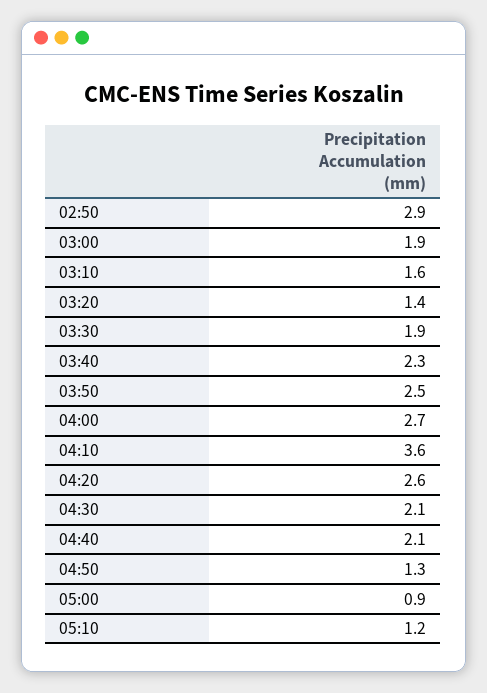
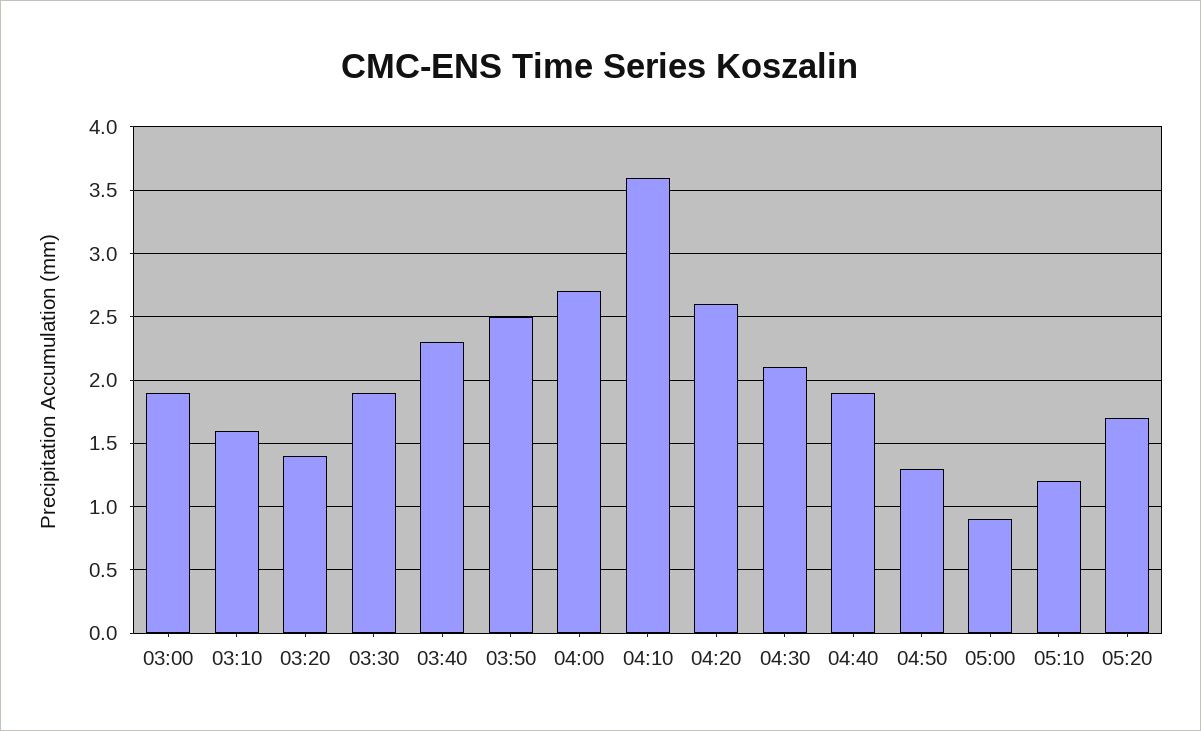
02:50: 2.9 -> none
04:40: 2.1 -> 1.9
05:20: none -> 1.7

